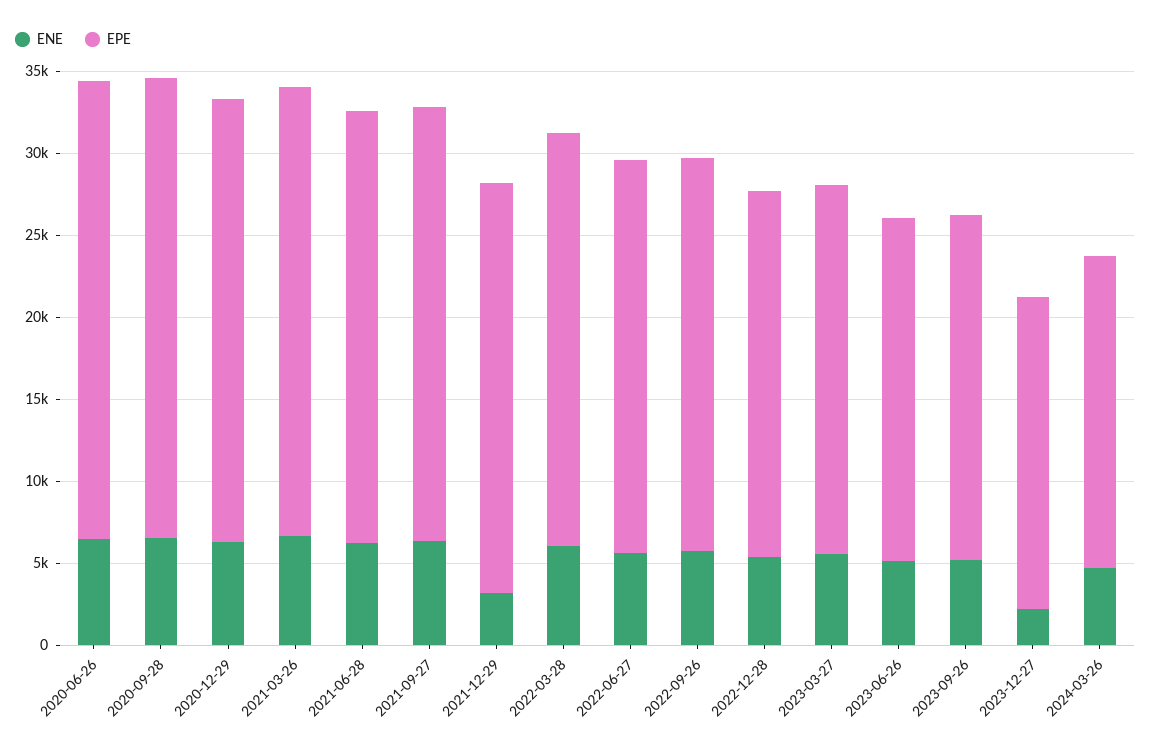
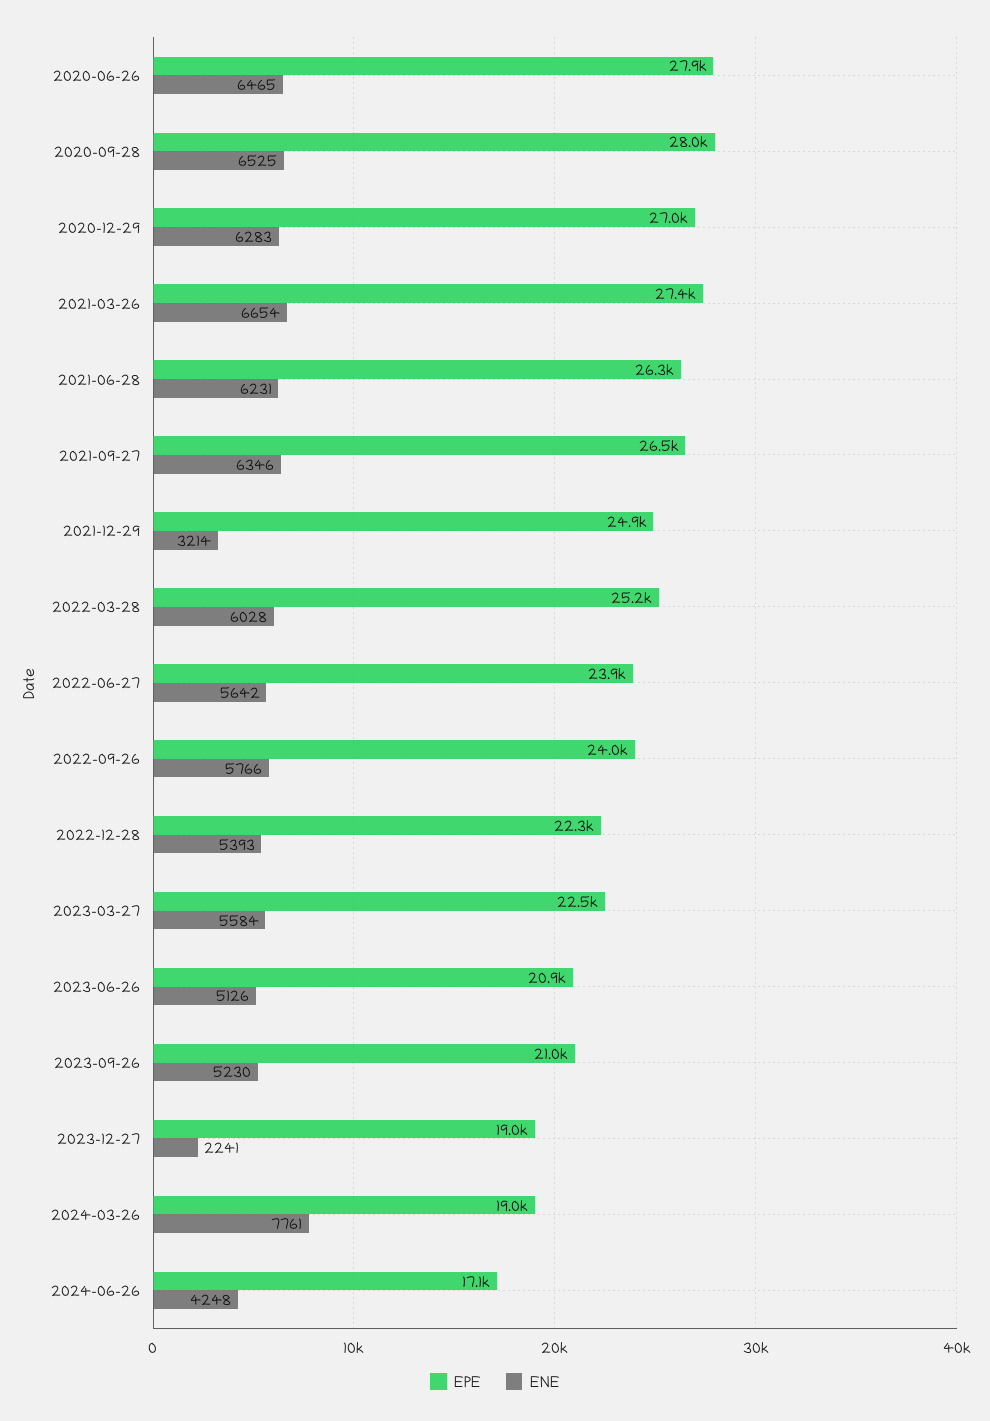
ENE, 2024-03-26: 5000 -> 7761
EPE, 2024-06-26: none -> 17100
ENE, 2024-06-26: none -> 4248

